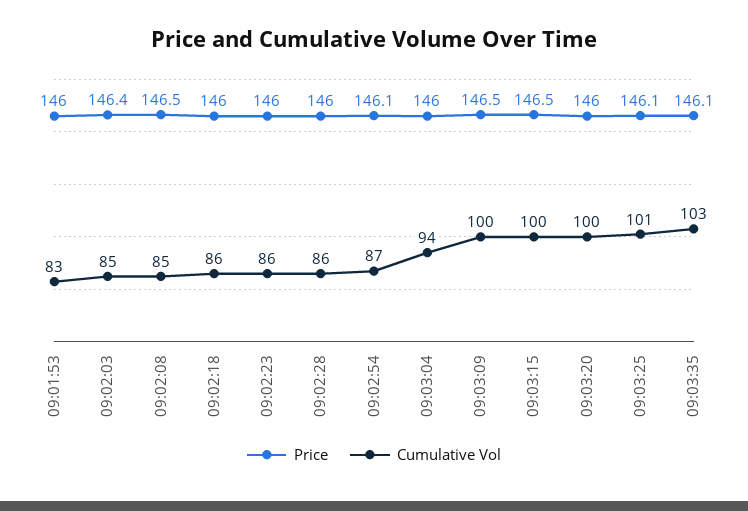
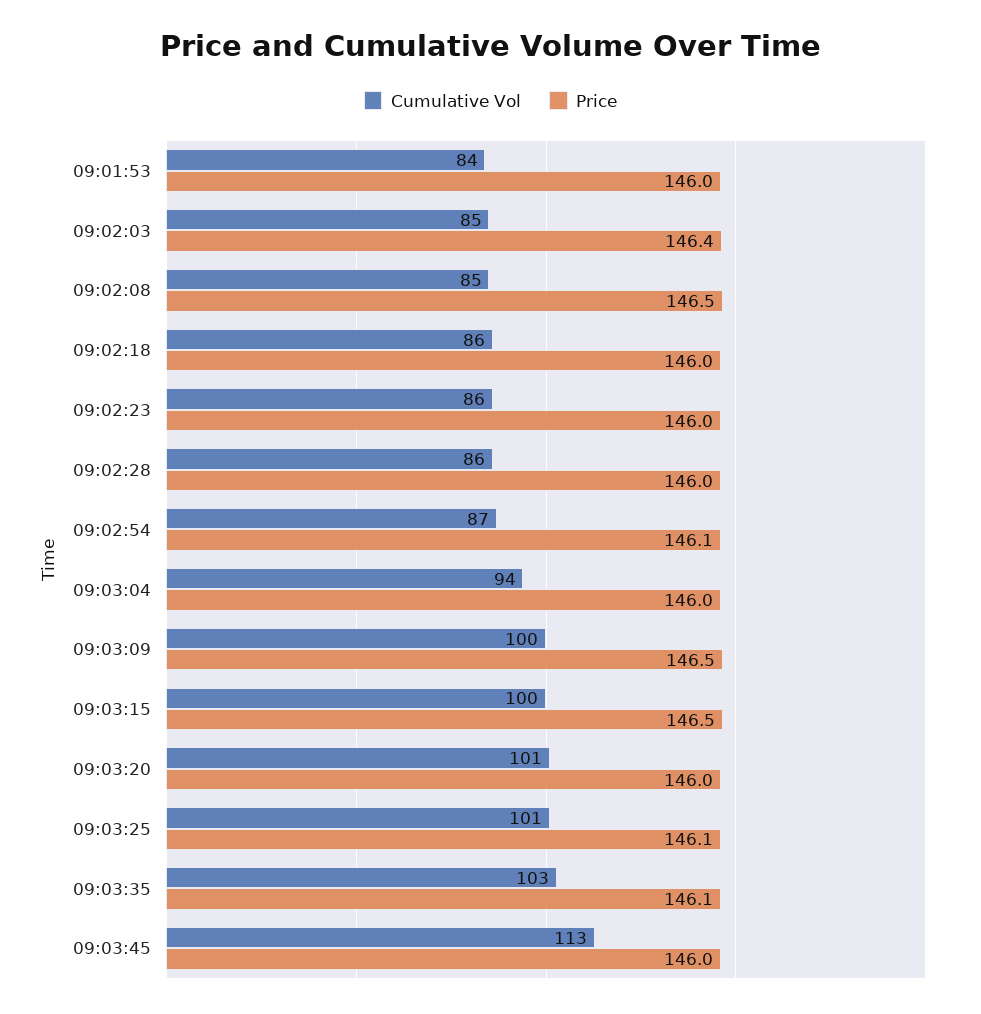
Cumulative Vol, 09:01:53: 83 -> 84
Cumulative Vol, 09:03:20: 100 -> 101
Cumulative Vol, 09:03:45: none -> 113
Price, 09:03:45: none -> 146

